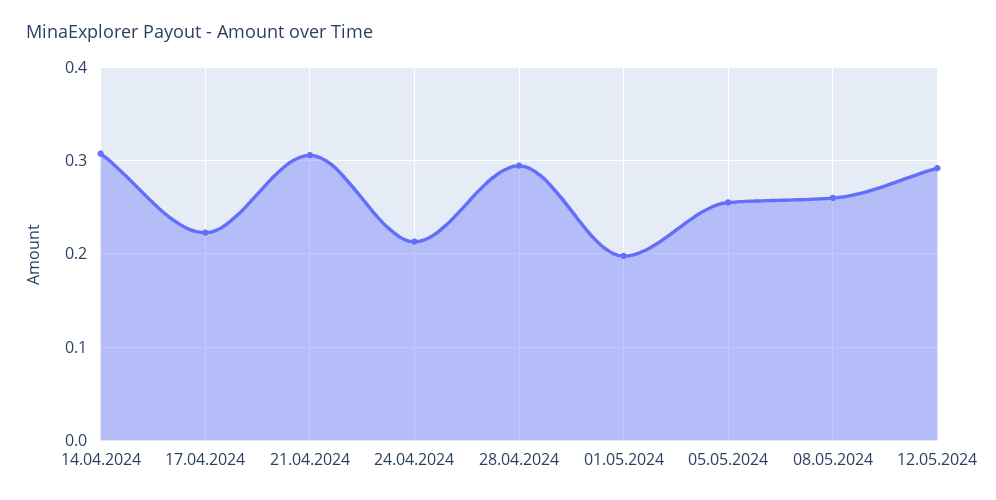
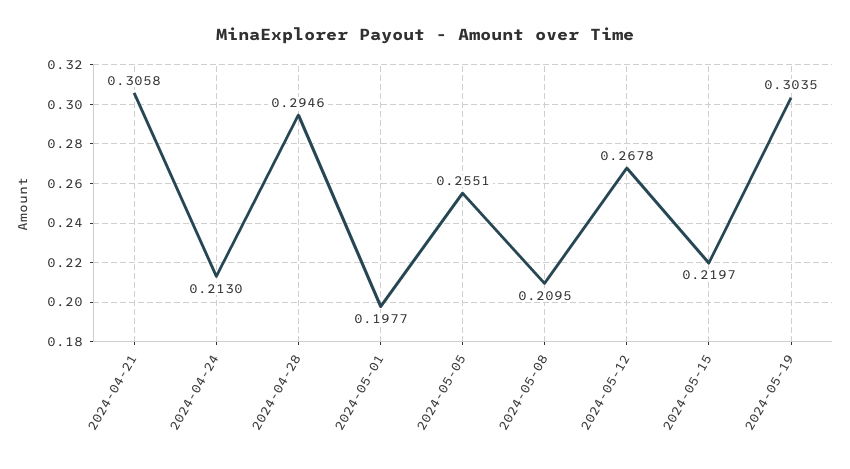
14.04.2024: 0.31 -> none
17.04.2024: 0.22 -> none
08.05.2024: 0.26 -> 0.2095
12.05.2024: 0.29 -> 0.2678
2024-05-15: none -> 0.2197
2024-05-19: none -> 0.3035

